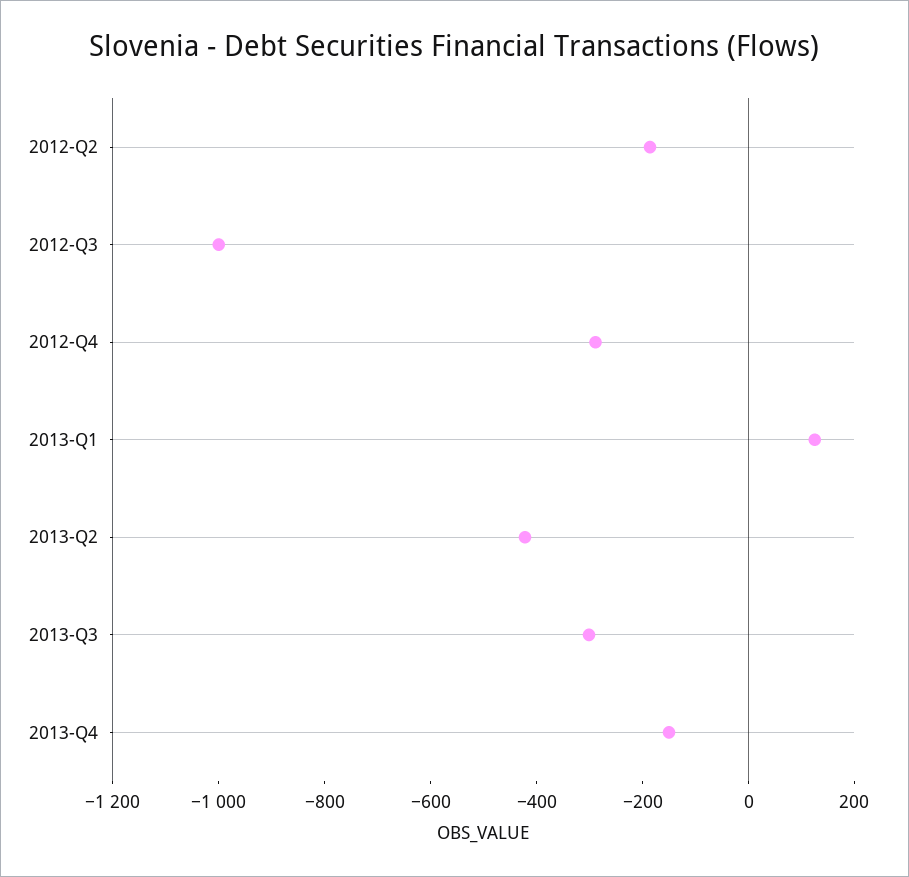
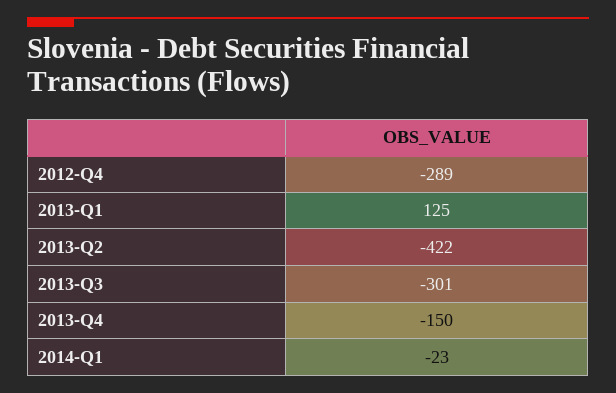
2012-Q2: -200 -> none
2012-Q3: -1000 -> none
2014-Q1: none -> -23

